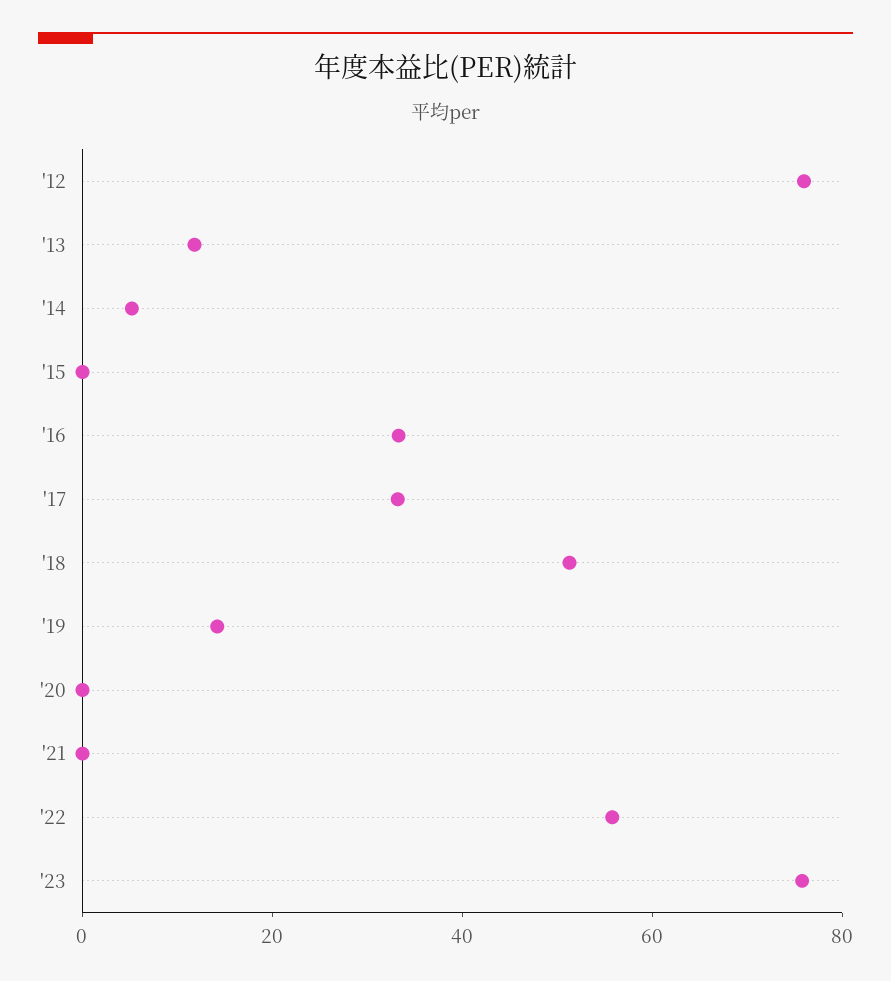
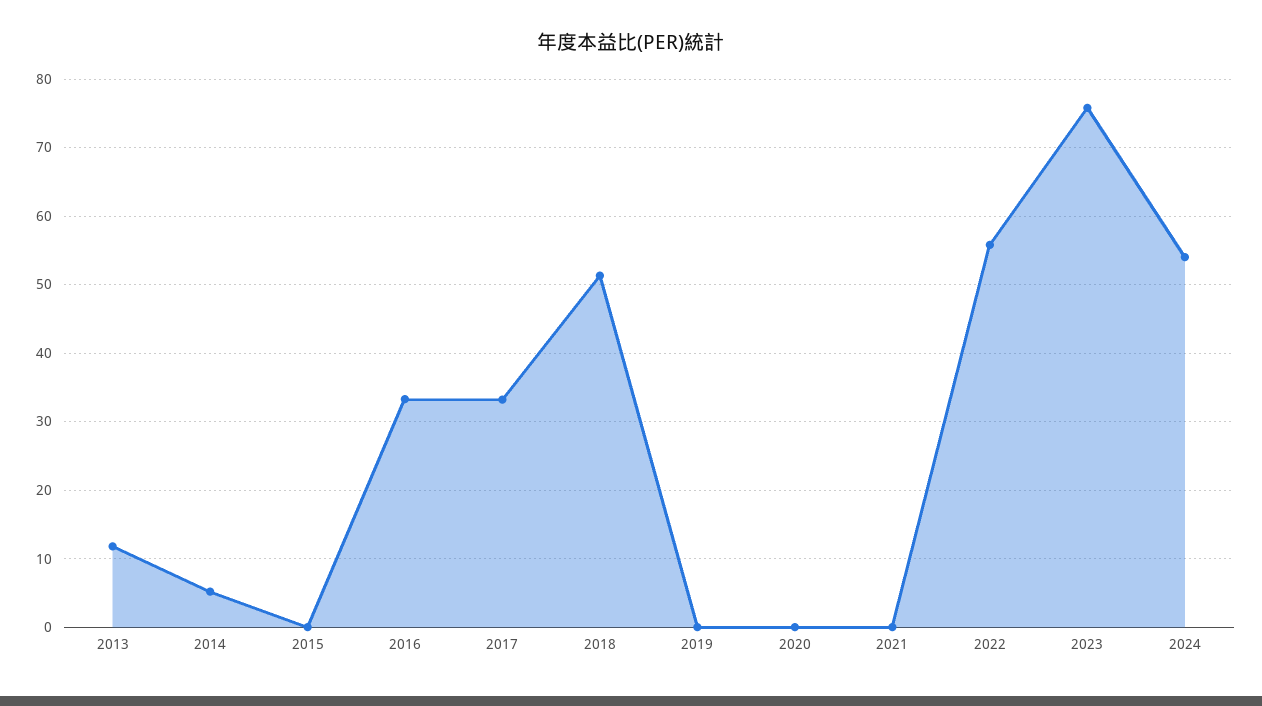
'12: 75 -> none
'19: 15 -> 0
2024: none -> 54

